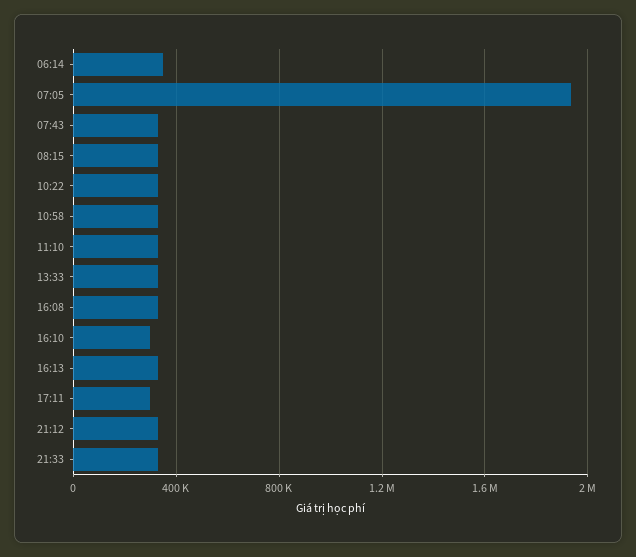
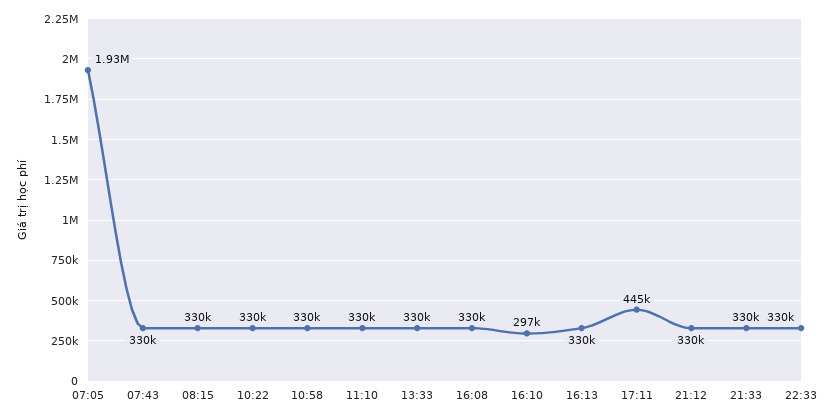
06:14: 350000 -> none
17:11: 300000 -> 445000
22:33: none -> 330000

